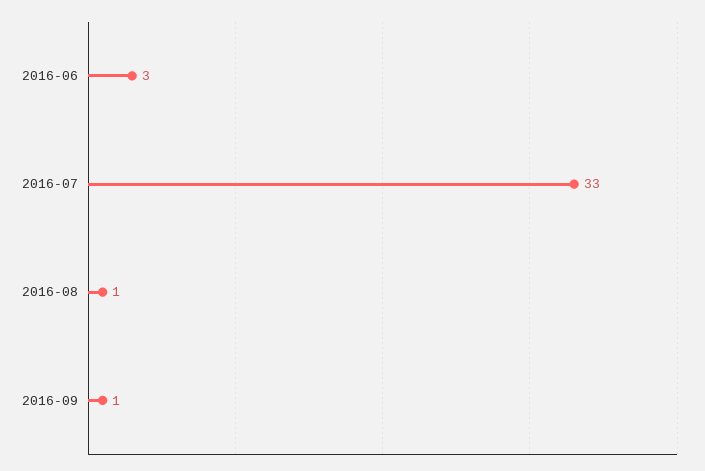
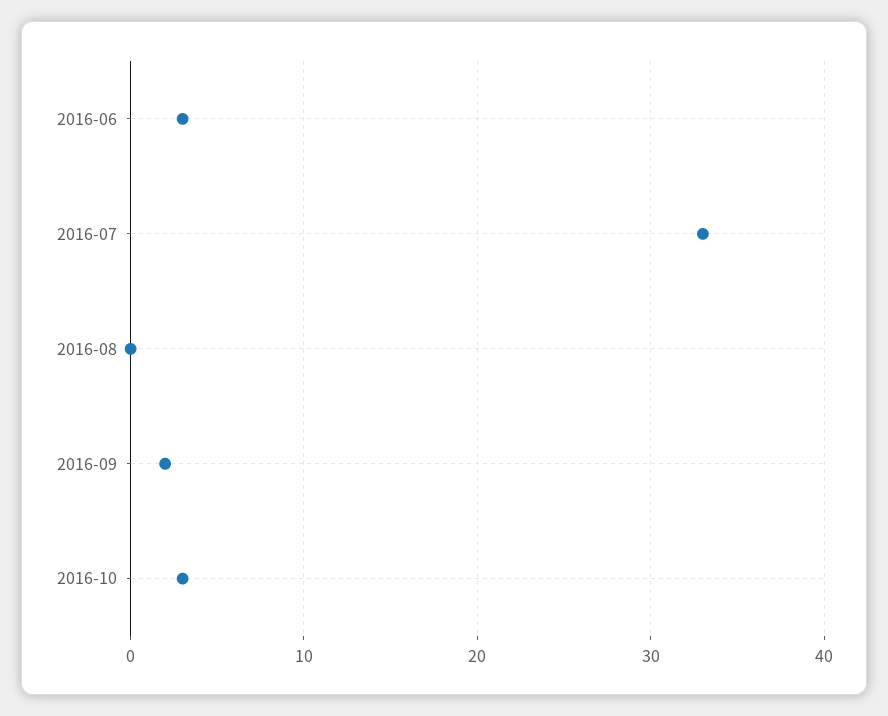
2016-08: 1 -> 0
2016-09: 1 -> 2
2016-10: none -> 3

